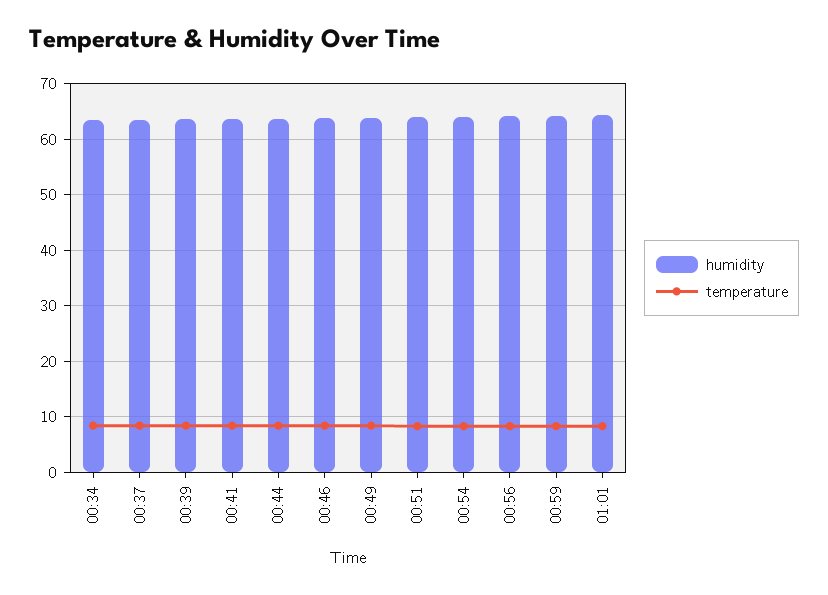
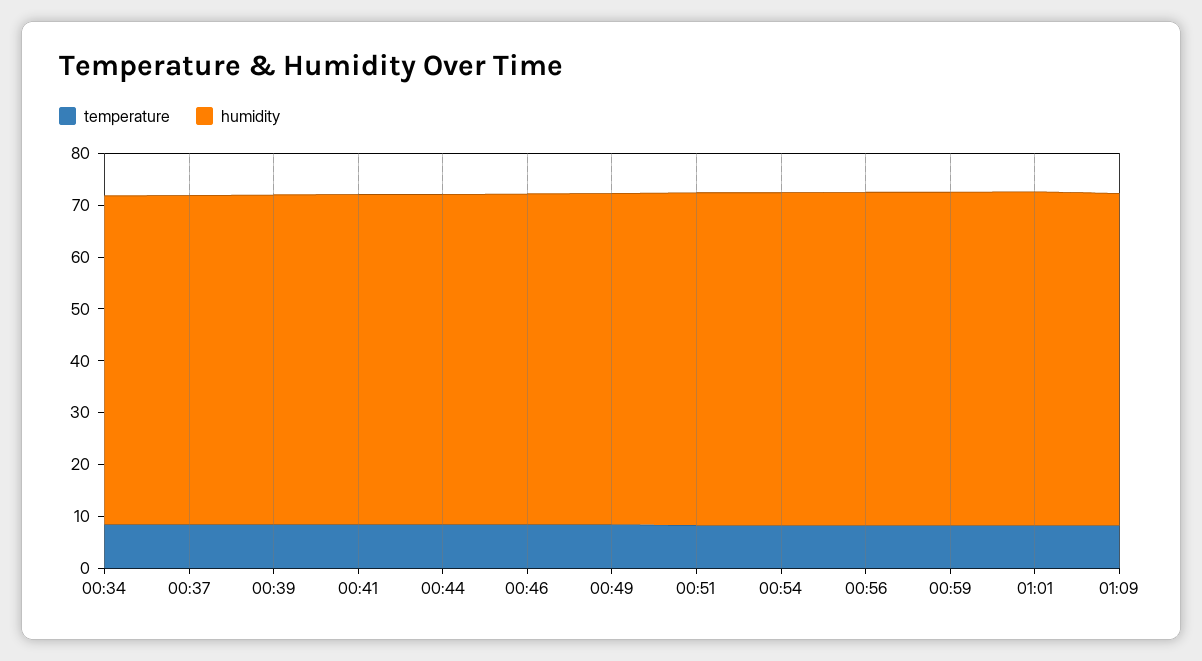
temperature, 01:09: none -> 8
humidity, 01:09: none -> 64

